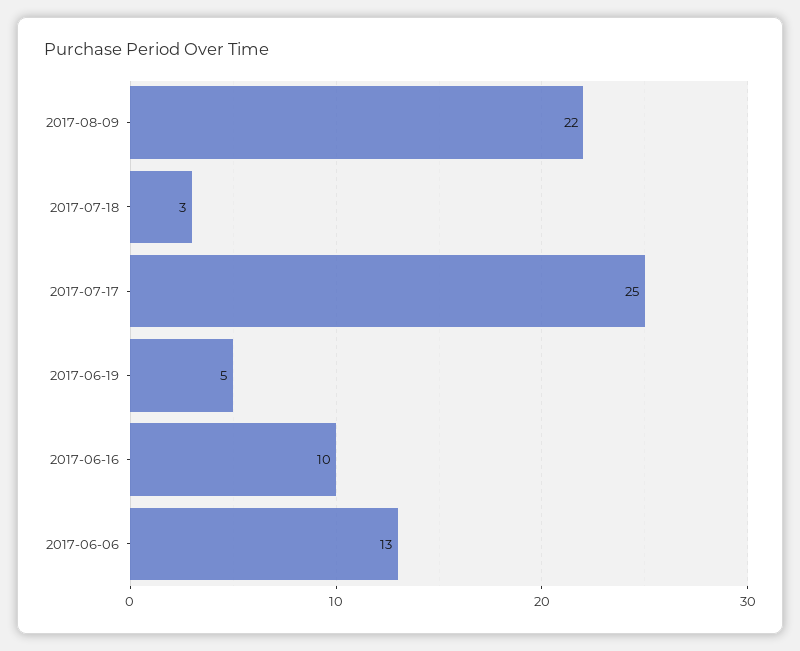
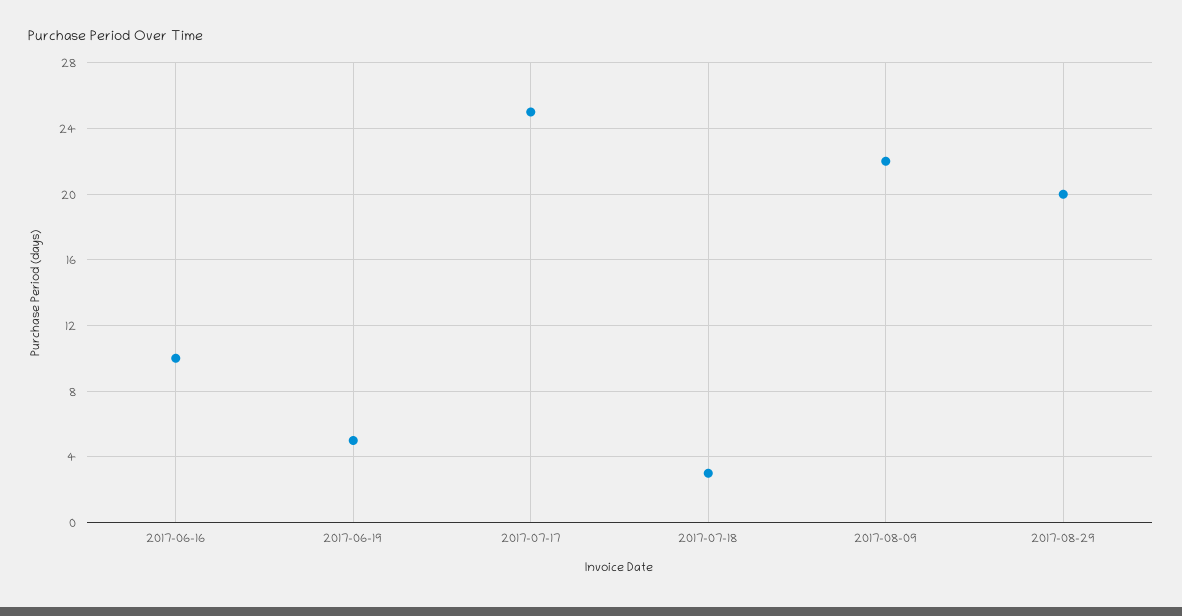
2017-06-06: 13 -> none
2017-08-29: none -> 20

